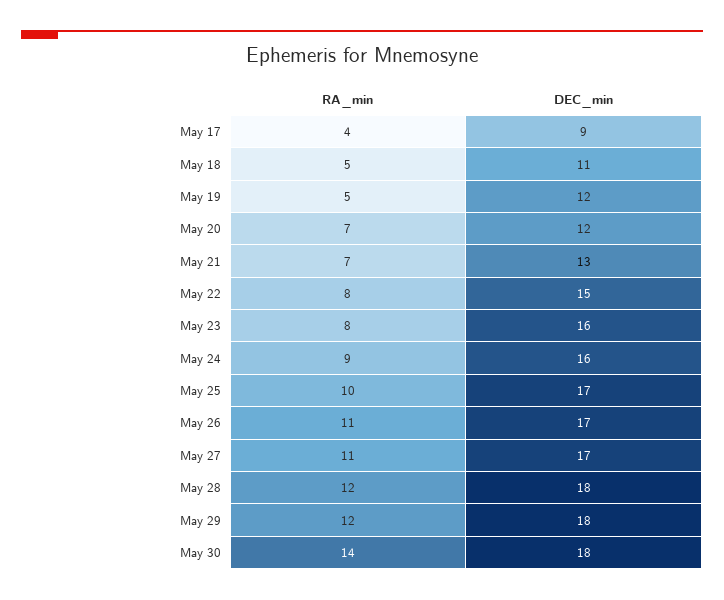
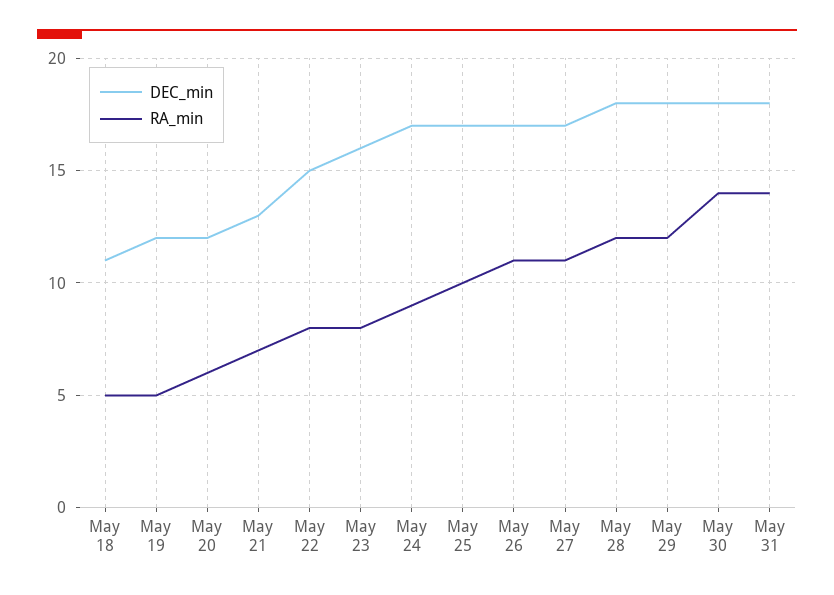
RA_min, May 17: 4 -> none
DEC_min, May 17: 9 -> none
RA_min, May 20: 7 -> 6
DEC_min, May 24: 16 -> 17
DEC_min, May 31: none -> 18
RA_min, May 31: none -> 14

